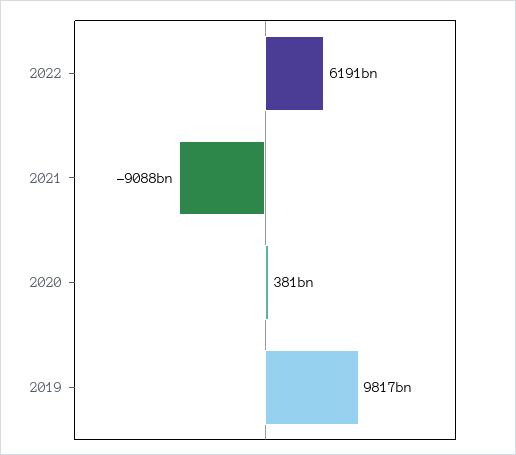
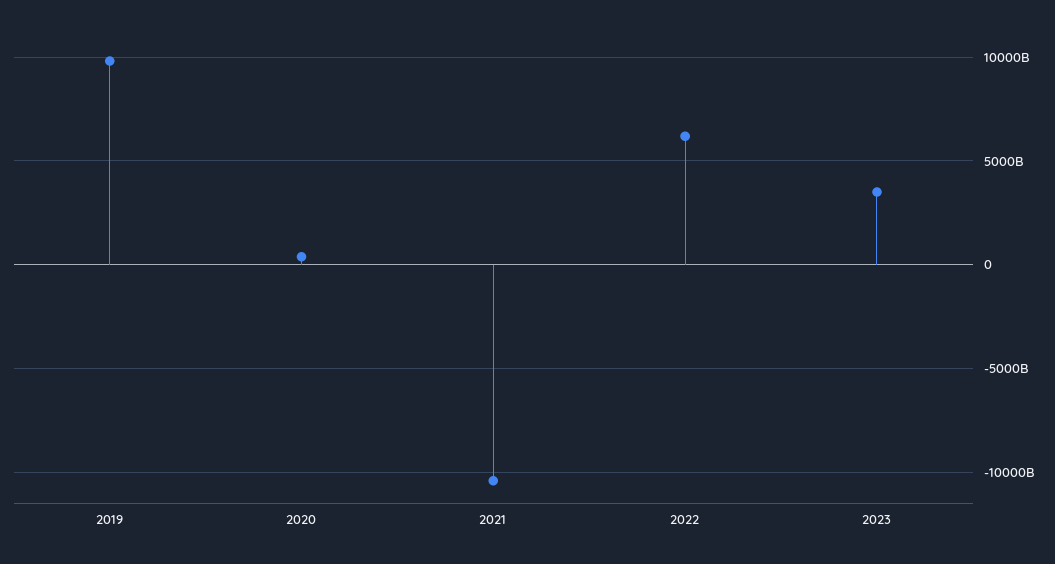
2021: -9088000000000 -> -10500000000000
2023: none -> 3500000000000

